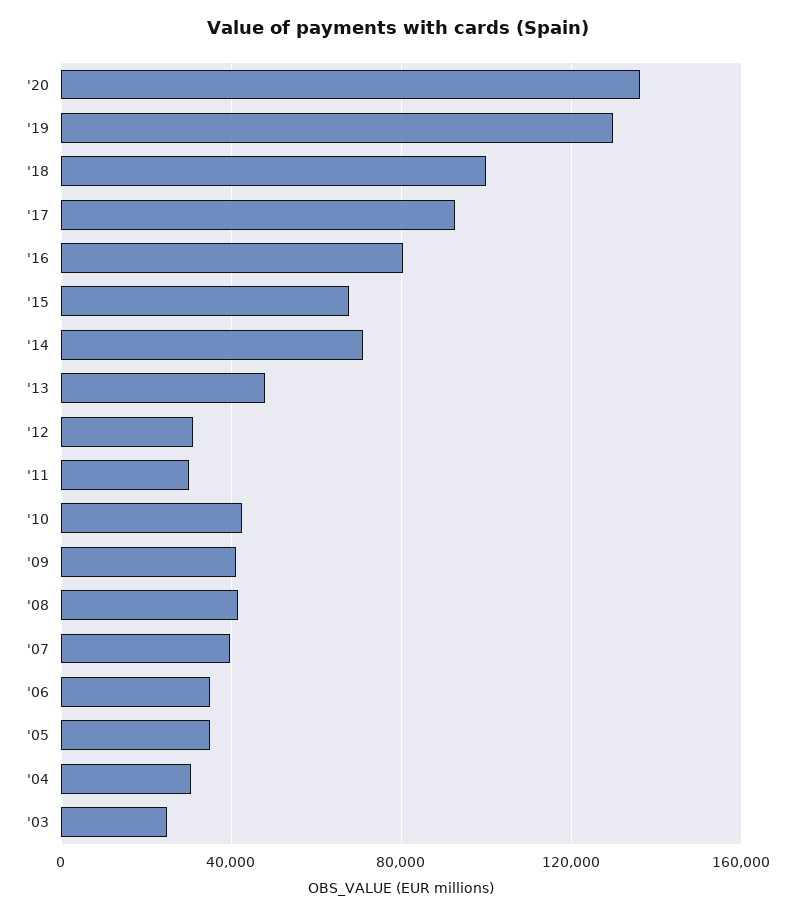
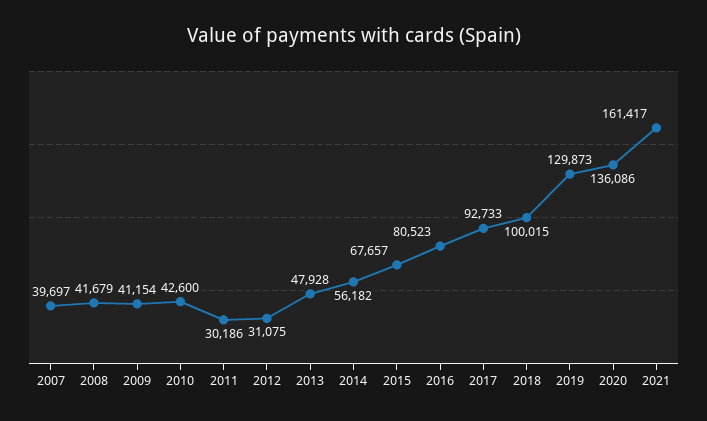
'14: 70000 -> 56182
'06: 35000 -> none
'05: 35000 -> none
'04: 30000 -> none
'03: 25000 -> none
2021: none -> 161417

